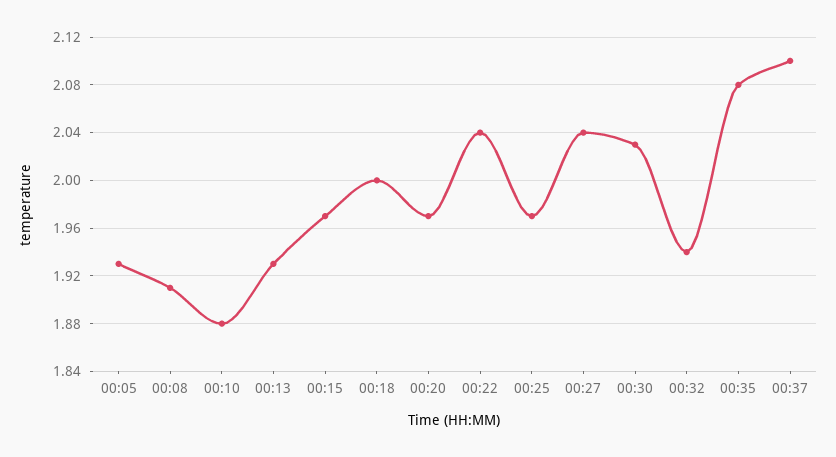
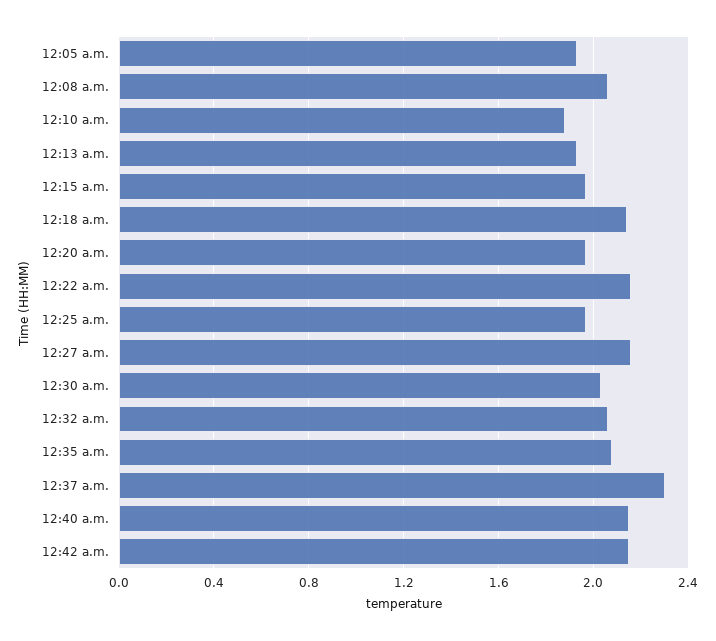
00:08: 1.91 -> 2.05
00:18: 2 -> 2.15
00:22: 2.04 -> 2.15
00:27: 2.04 -> 2.15
00:32: 1.94 -> 2.05
00:37: 2.1 -> 2.3
12:40 a.m.: none -> 2.15
12:42 a.m.: none -> 2.15

